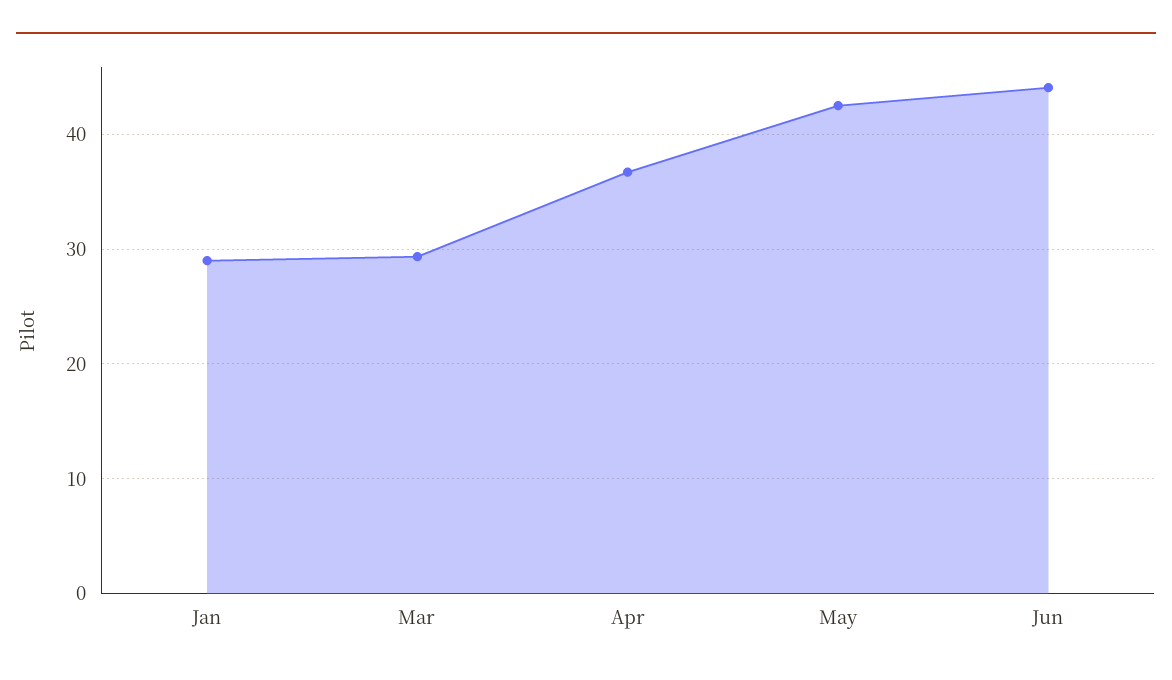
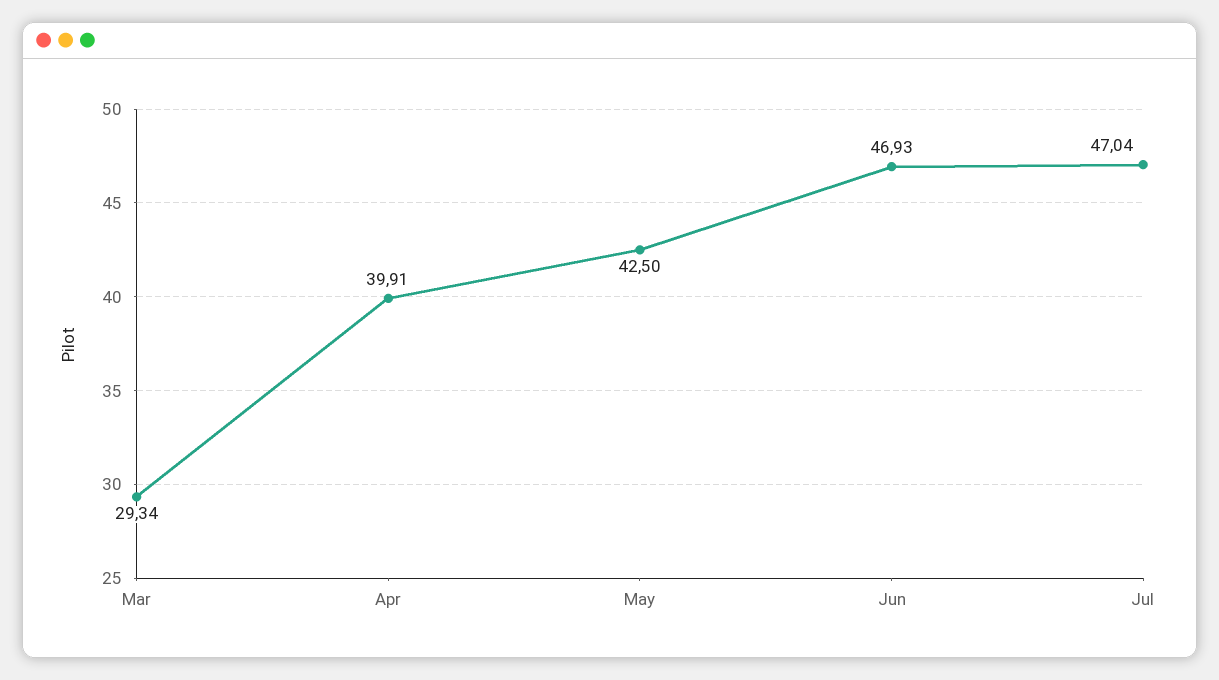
Jan: 29 -> none
Apr: 37 -> 39.91
Jun: 44 -> 46.93
Jul: none -> 47.04

